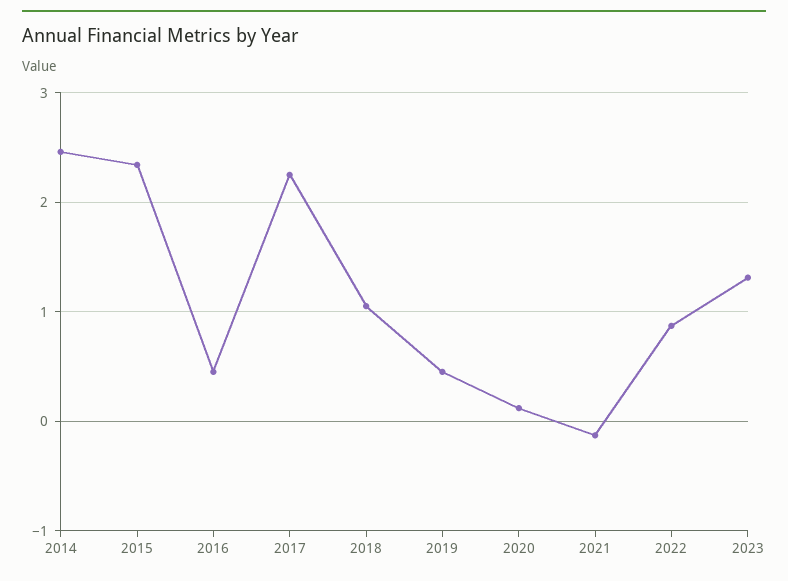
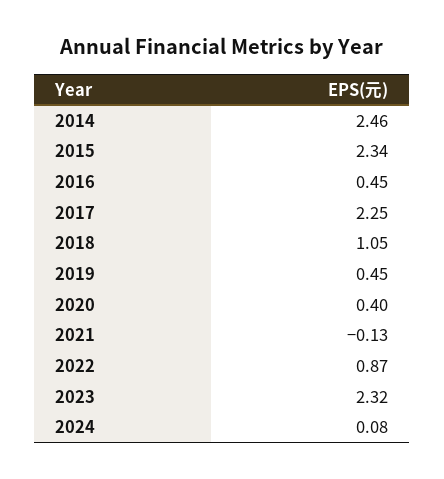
2020: 0.1 -> 0.4
2023: 1.3 -> 2.32
2024: none -> 0.08

